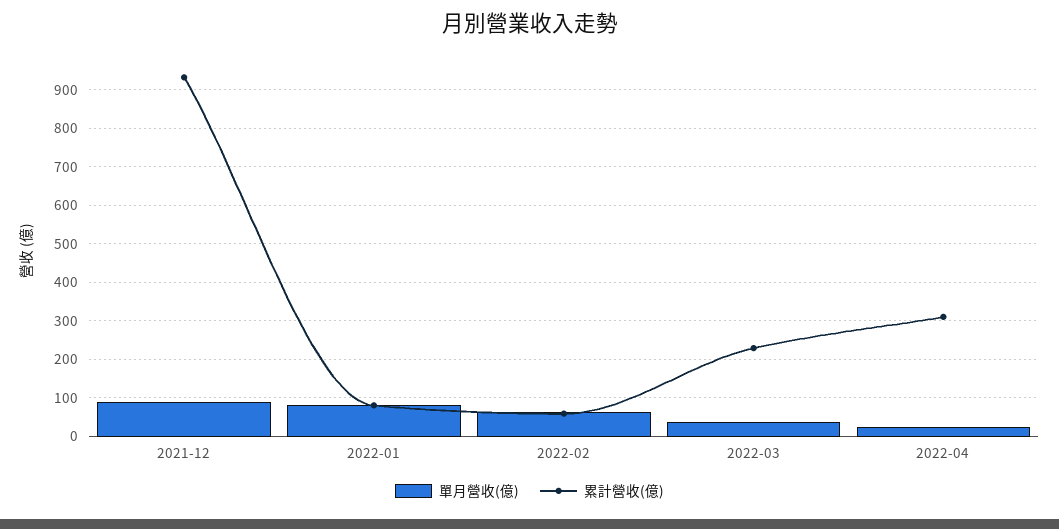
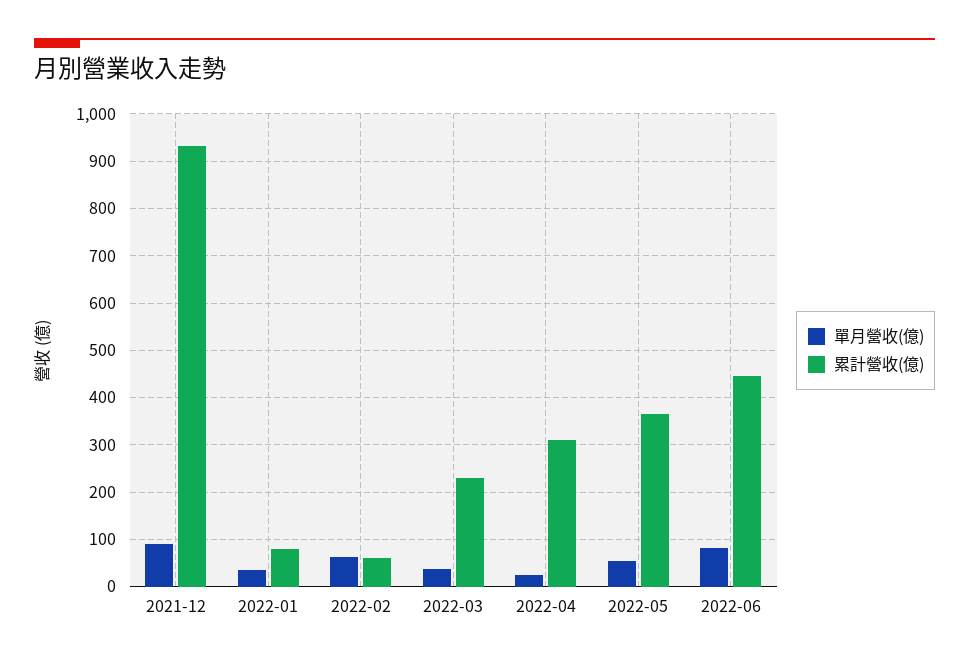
單月營收(億), 2022-01: 80 -> 40
單月營收(億), 2022-05: none -> 60
累計營收(億), 2022-05: none -> 360
單月營收(億), 2022-06: none -> 80
累計營收(億), 2022-06: none -> 440

